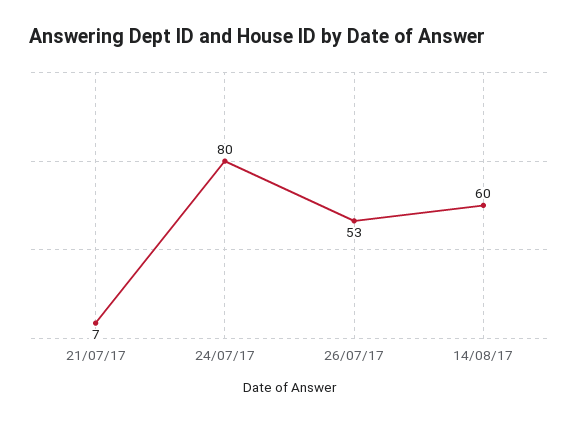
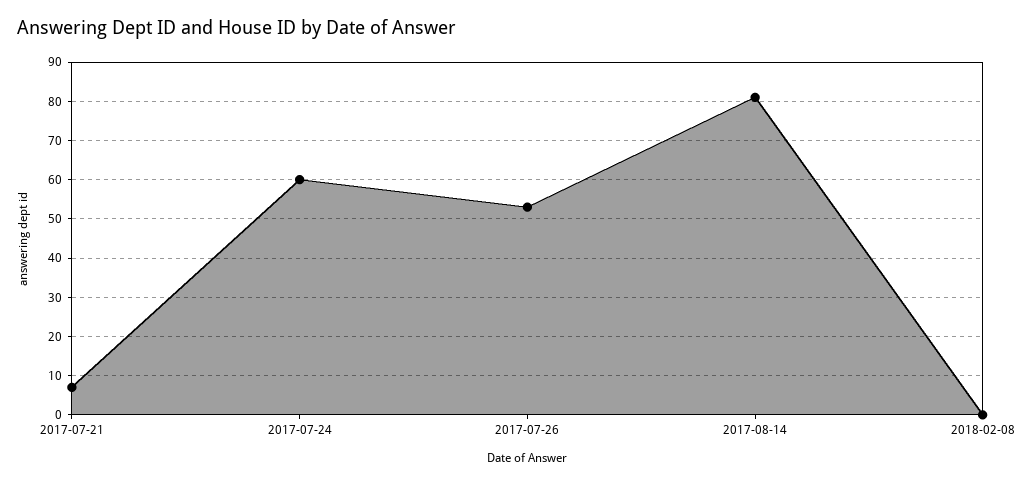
24/07/17: 80 -> 60
14/08/17: 60 -> 80
2018-02-08: none -> 0

